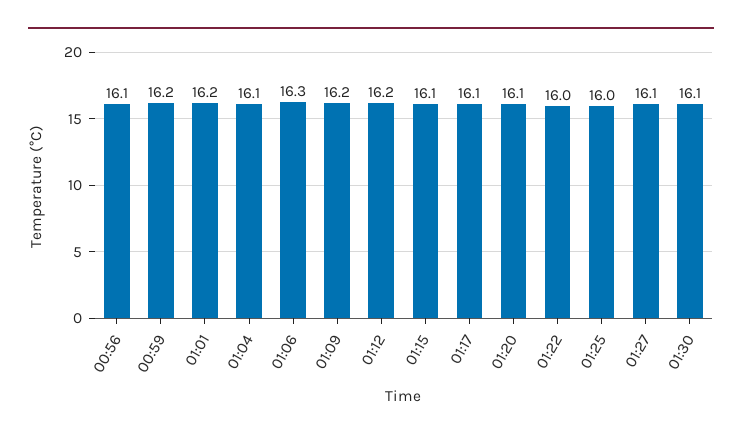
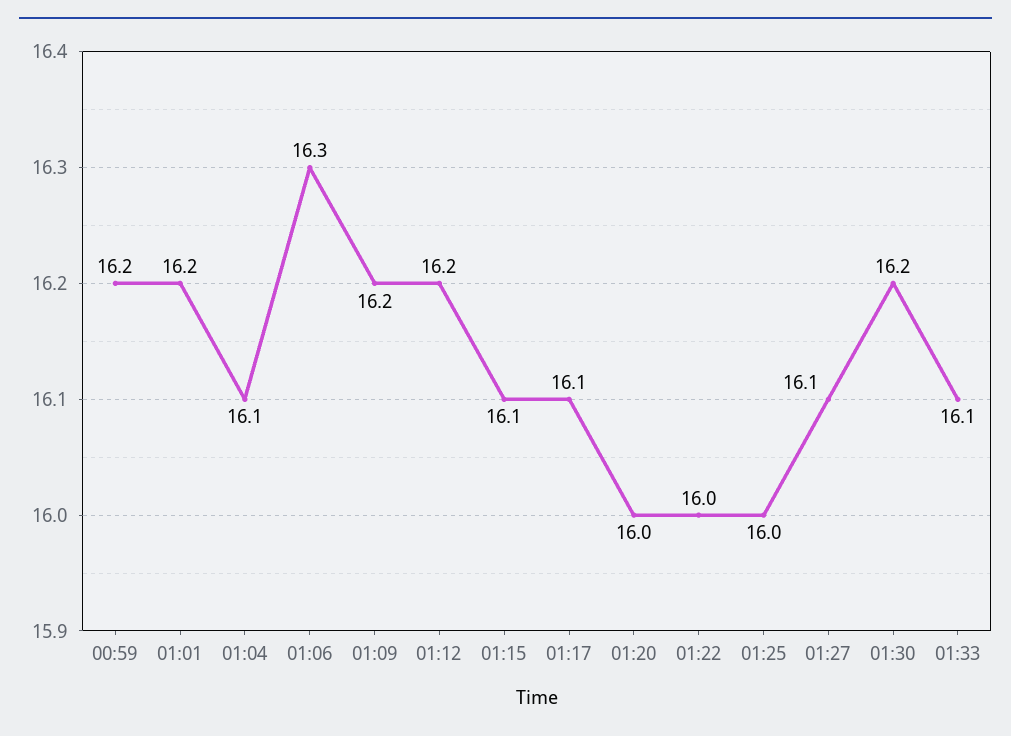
00:56: 16.1 -> none
01:20: 16.1 -> 16
01:30: 16.1 -> 16.2
01:33: none -> 16.1

